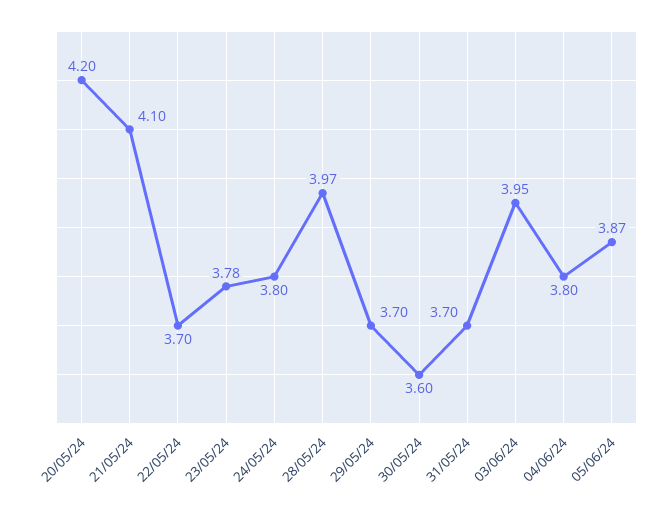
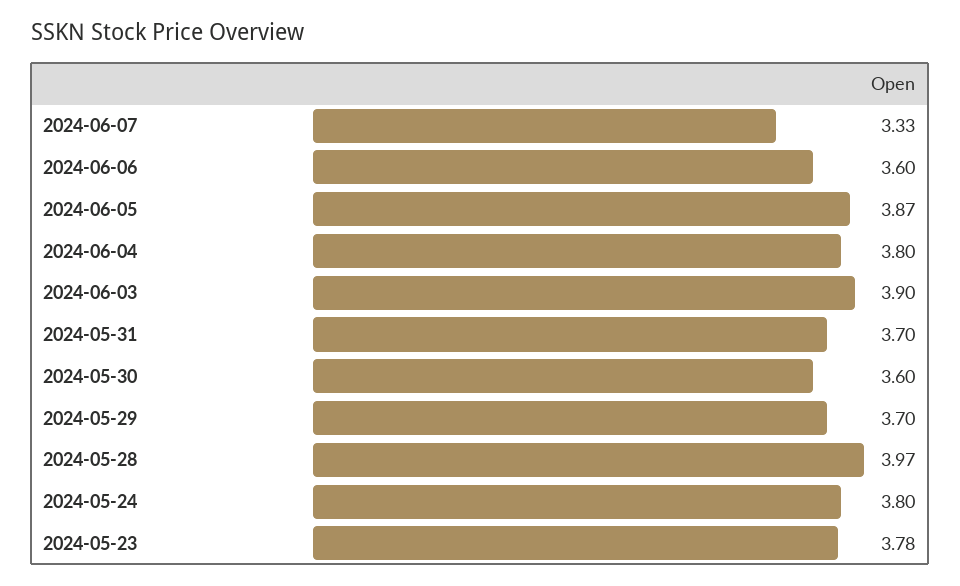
20/05/24: 4.2 -> none
21/05/24: 4.1 -> none
22/05/24: 3.7 -> none
03/06/24: 3.95 -> 3.9
2024-06-07: none -> 3.33
2024-06-06: none -> 3.6

